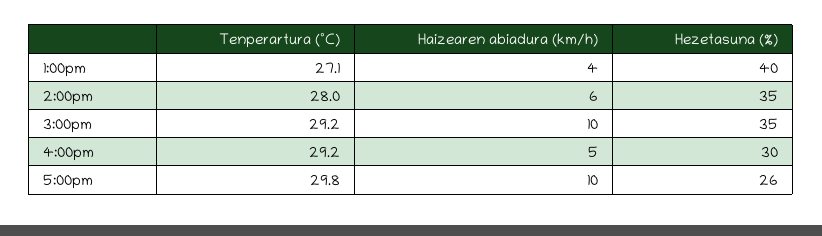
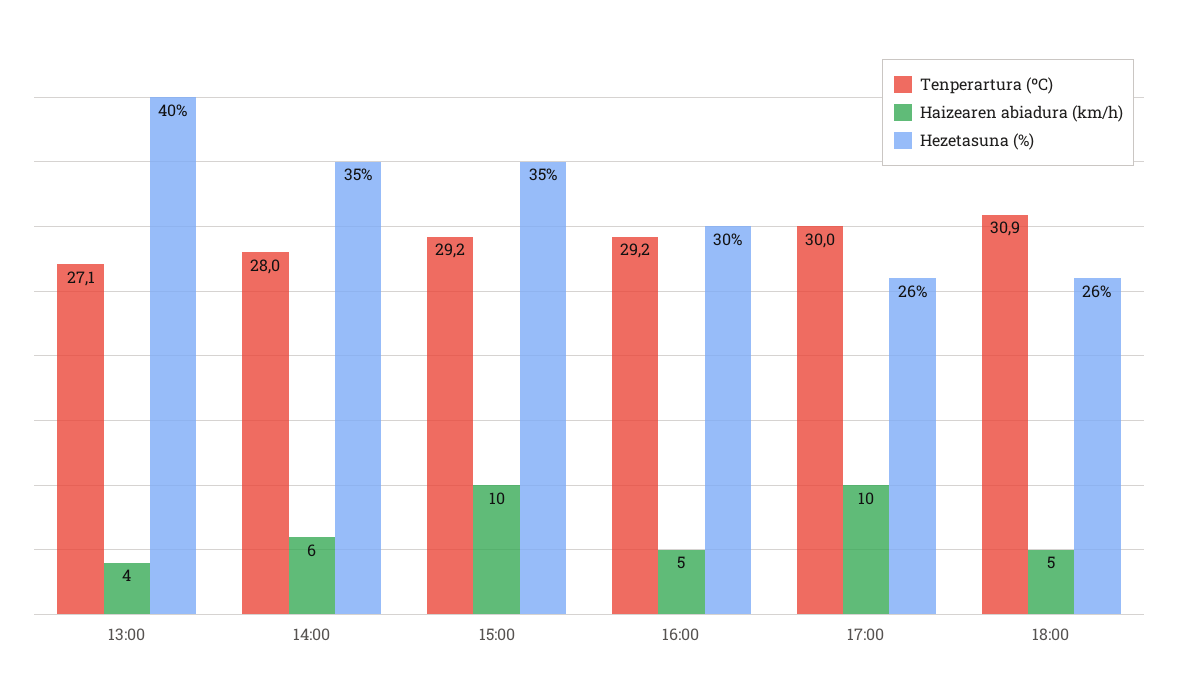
Tenperartura (ºC), 5:00pm: 29.8 -> 30
Tenperartura (ºC), 18:00: none -> 30.9
Haizearen abiadura (km/h), 18:00: none -> 5
Hezetasuna (%), 18:00: none -> 26

